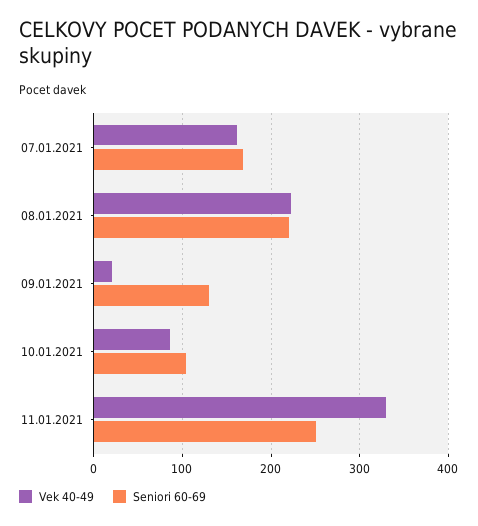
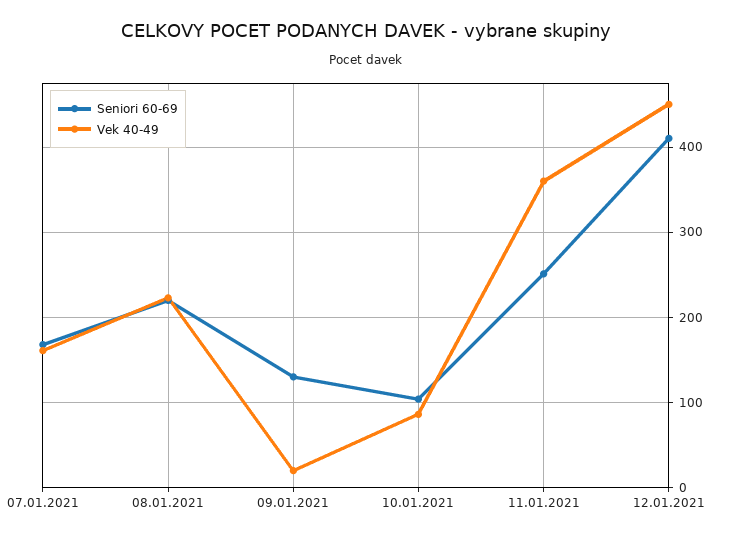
Vek 40-49, 11.01.2021: 330 -> 360
Seniori 60-69, 12.01.2021: none -> 410
Vek 40-49, 12.01.2021: none -> 450

